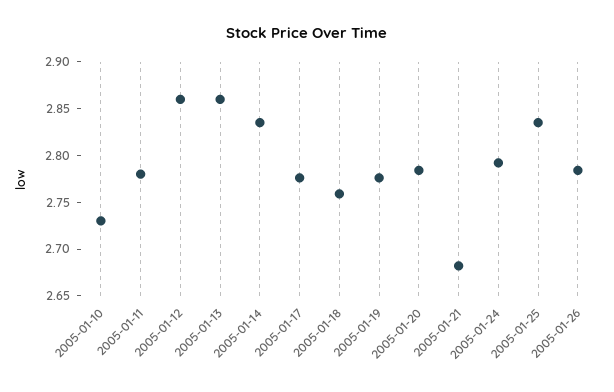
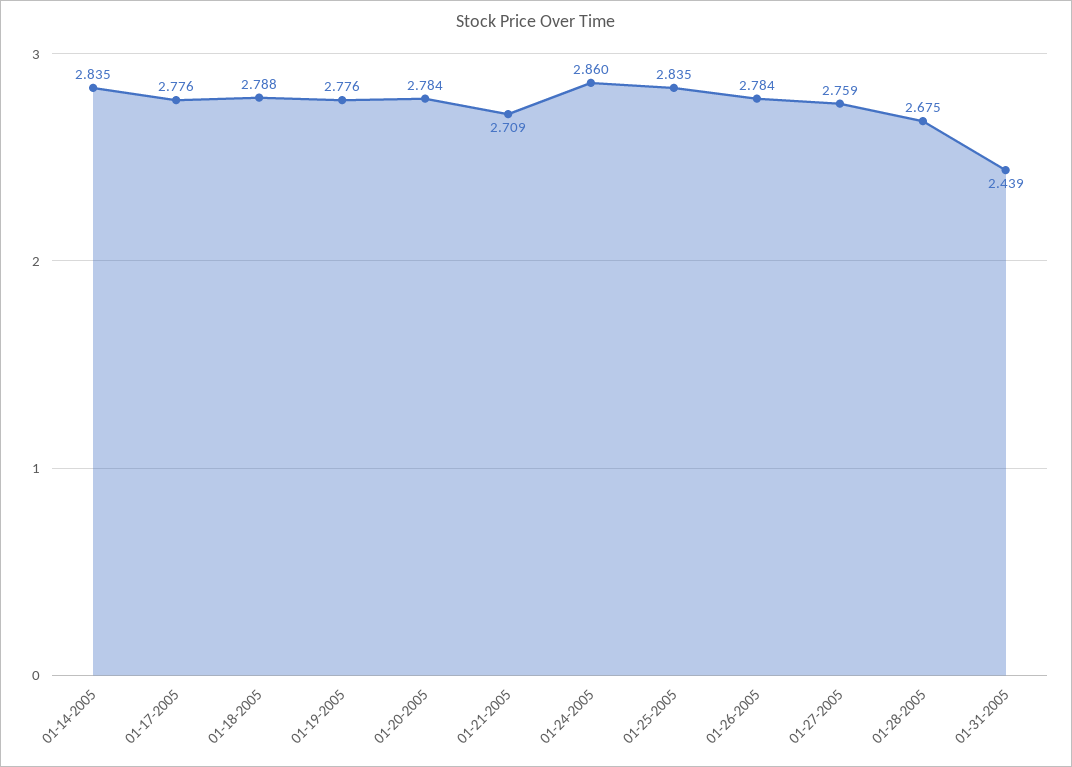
2005-01-10: 2.73 -> none
2005-01-11: 2.78 -> none
2005-01-12: 2.86 -> none
2005-01-13: 2.86 -> none
2005-01-18: 2.76 -> 2.788
2005-01-21: 2.68 -> 2.709
2005-01-24: 2.79 -> 2.86
01-27-2005: none -> 2.759
01-28-2005: none -> 2.675
01-31-2005: none -> 2.439

